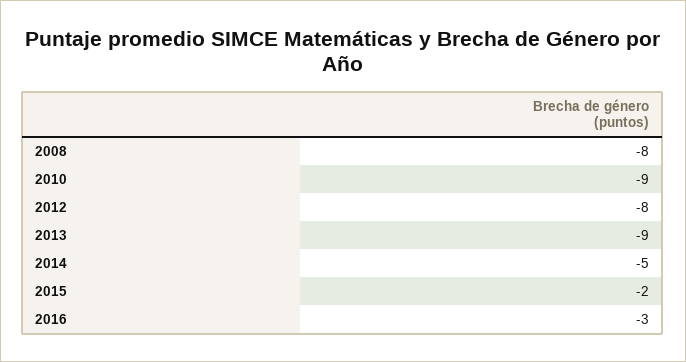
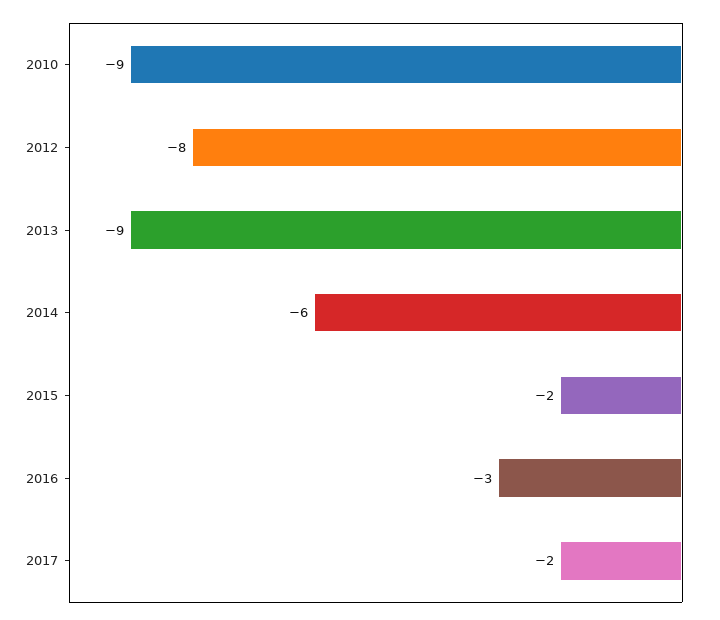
2008: -8 -> none
2014: -5 -> -6
2017: none -> -2

